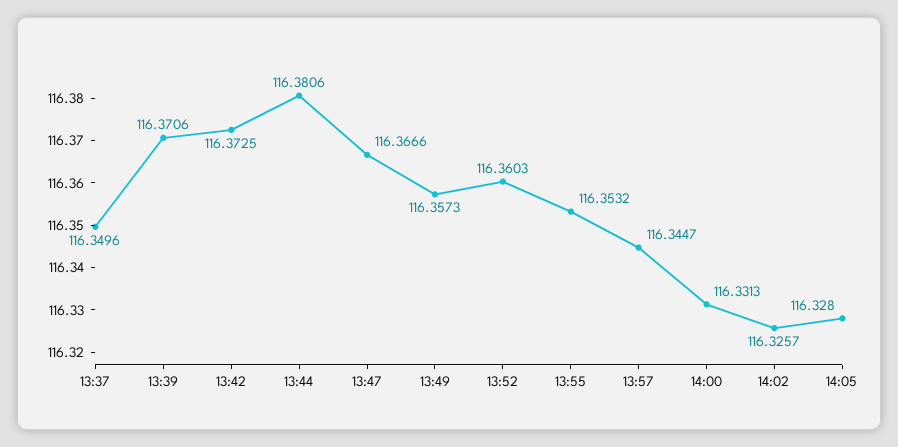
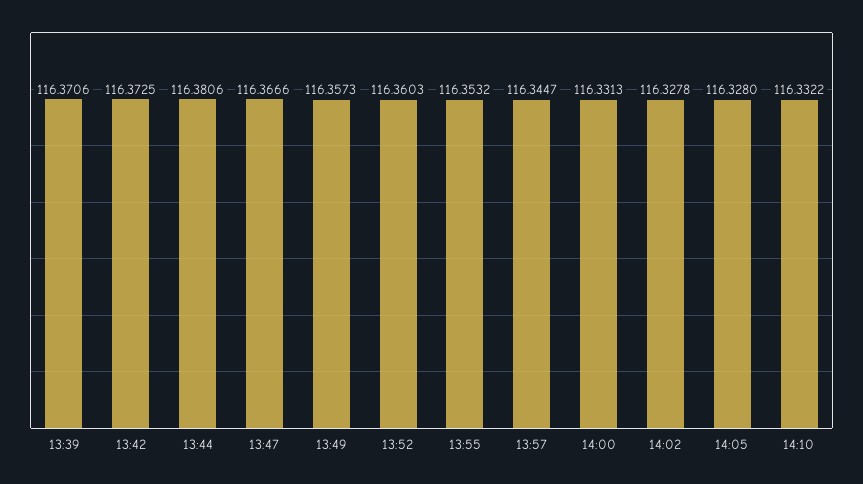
13:37: 116.3496 -> none
14:02: 116.3257 -> 116.3278
14:10: none -> 116.3322

